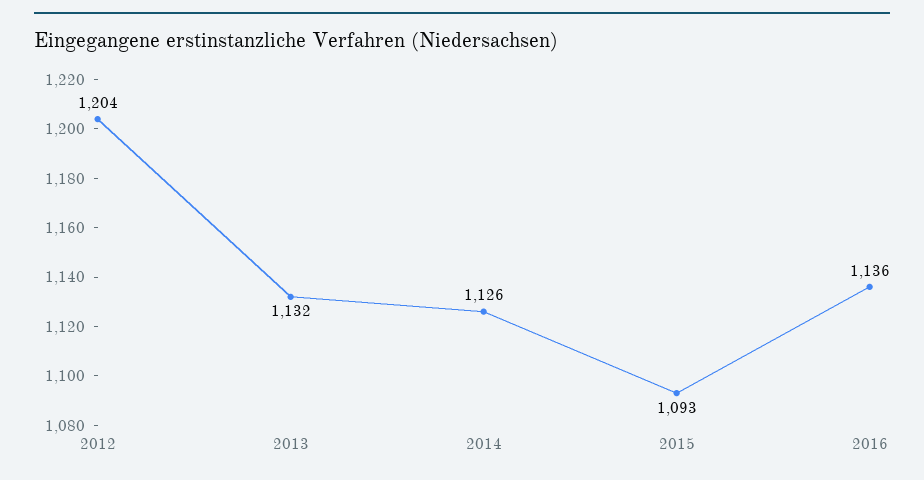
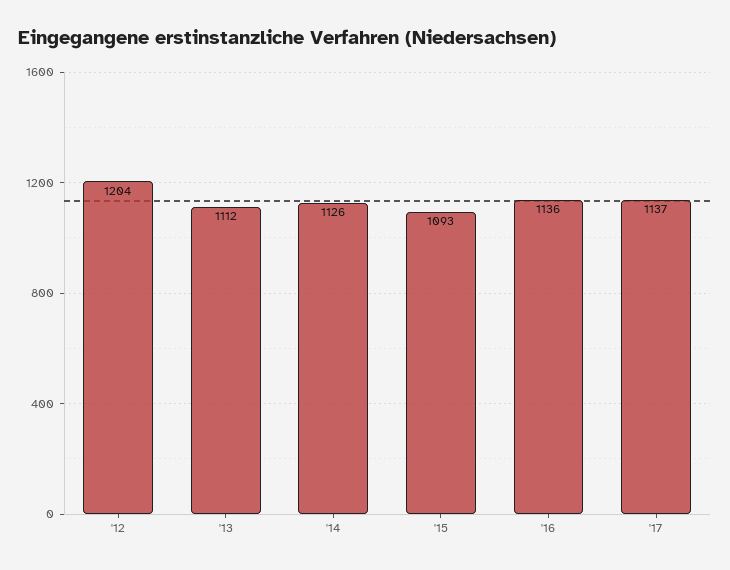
2013: 1132 -> 1112
'17: none -> 1137

